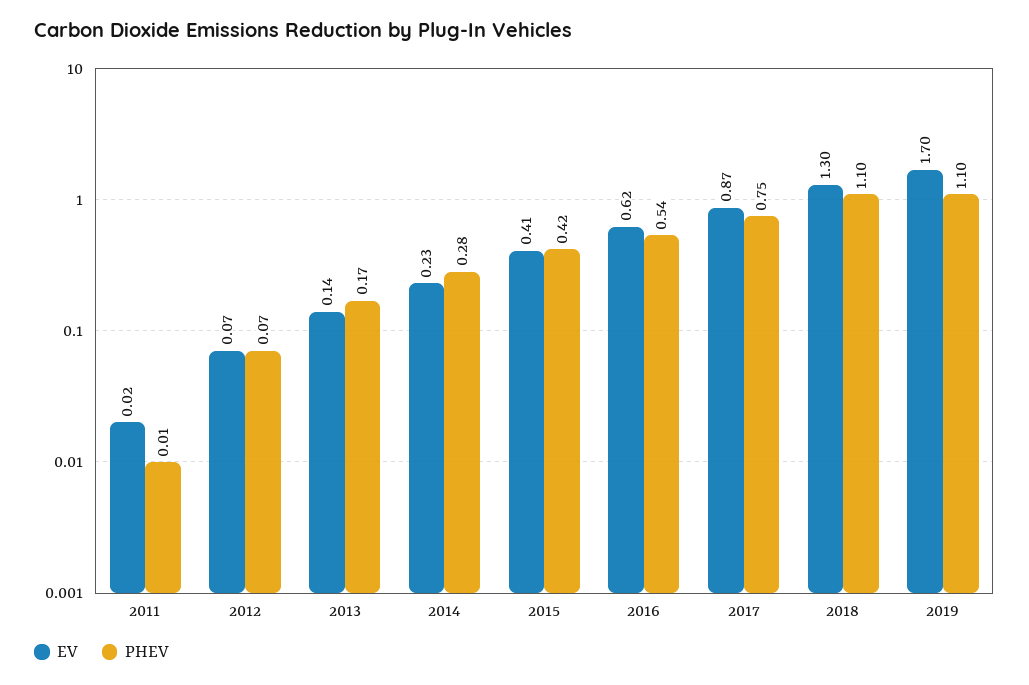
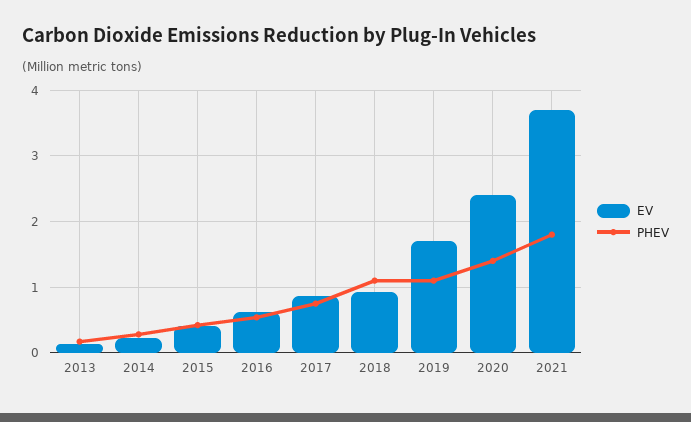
EV, 2011: 0.02 -> none
PHEV, 2011: 0.01 -> none
EV, 2012: 0.07 -> none
PHEV, 2012: 0.07 -> none
EV, 2018: 1.3 -> 0.9
EV, 2020: none -> 2.4
PHEV, 2020: none -> 1.4
EV, 2021: none -> 3.7
PHEV, 2021: none -> 1.8

